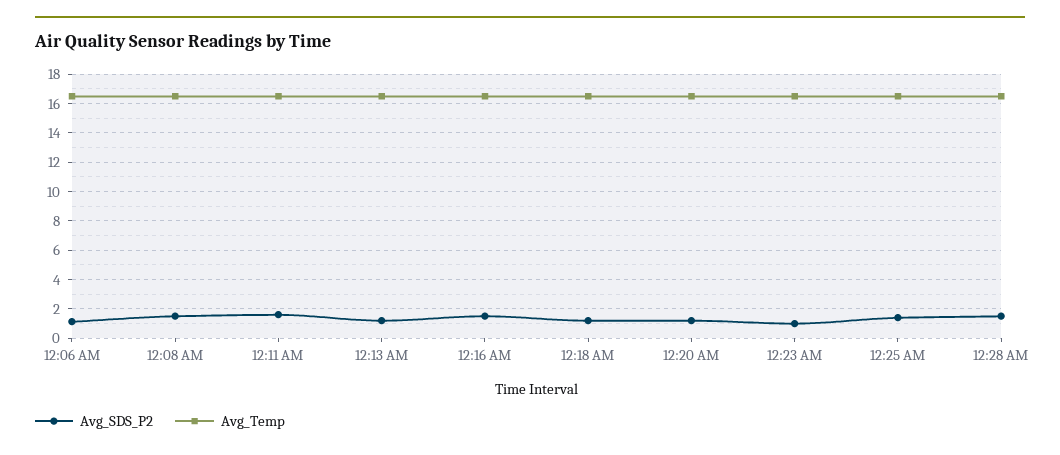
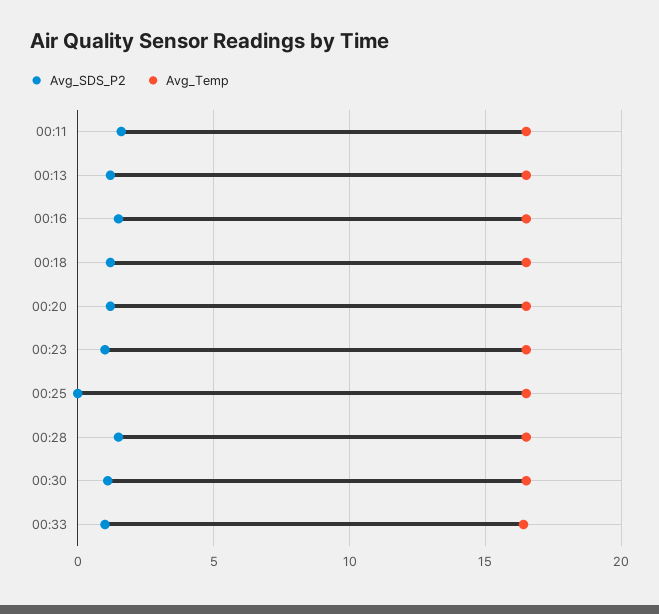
Avg_SDS_P2, 12:06 AM: 1 -> none
Avg_Temp, 12:06 AM: 16.5 -> none
Avg_SDS_P2, 12:08 AM: 1.5 -> none
Avg_Temp, 12:08 AM: 16.5 -> none
Avg_SDS_P2, 12:25 AM: 1.5 -> 0
Avg_SDS_P2, 00:30: none -> 1
Avg_Temp, 00:30: none -> 16.5
Avg_SDS_P2, 00:33: none -> 1
Avg_Temp, 00:33: none -> 16.5

